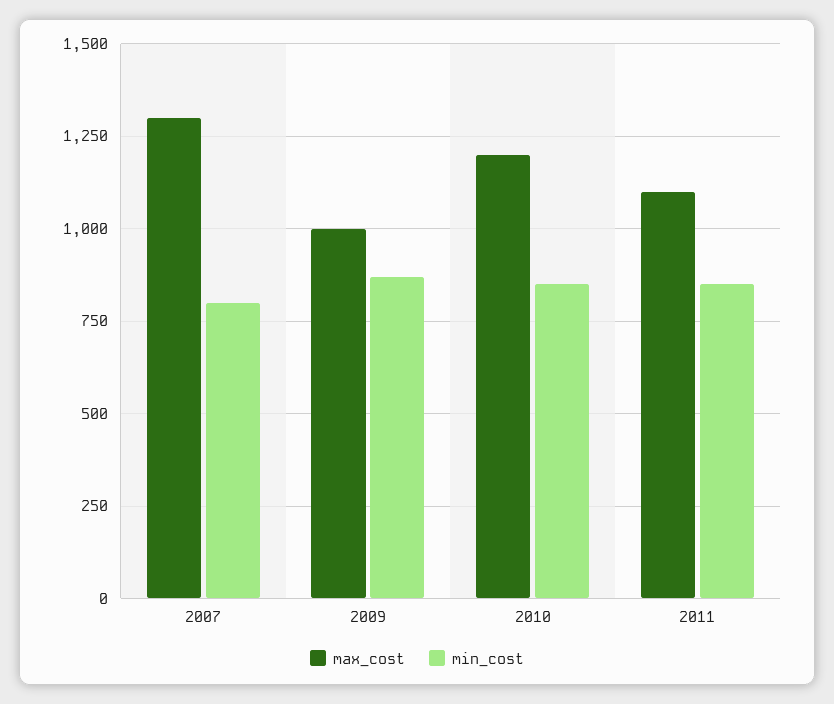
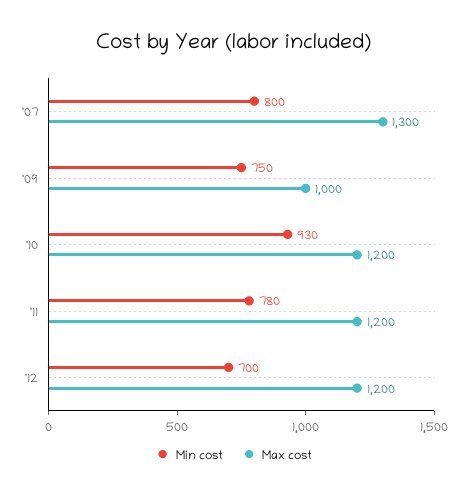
min_cost, 2009: 875 -> 750
min_cost, 2010: 850 -> 930
max_cost, 2011: 1100 -> 1200
min_cost, 2011: 850 -> 780
min_cost, '12: none -> 700
max_cost, '12: none -> 1200

